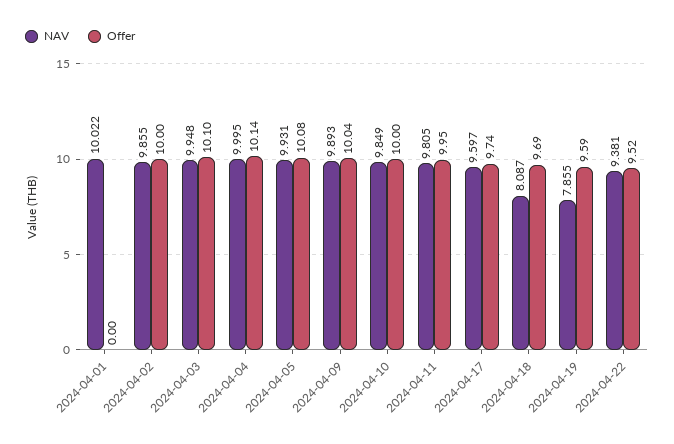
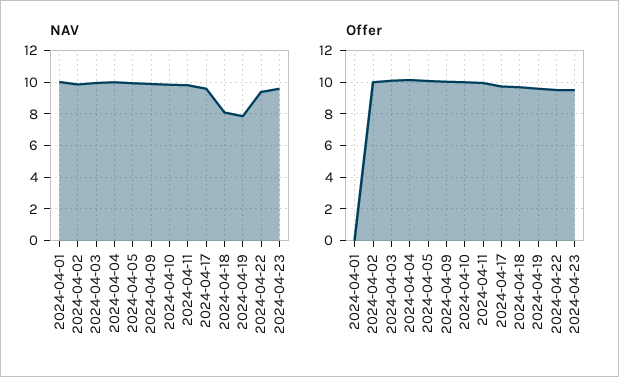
NAV, 2024-04-23: none -> 9.5
Offer, 2024-04-23: none -> 9.5

